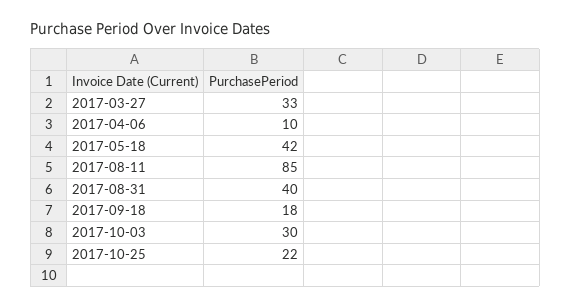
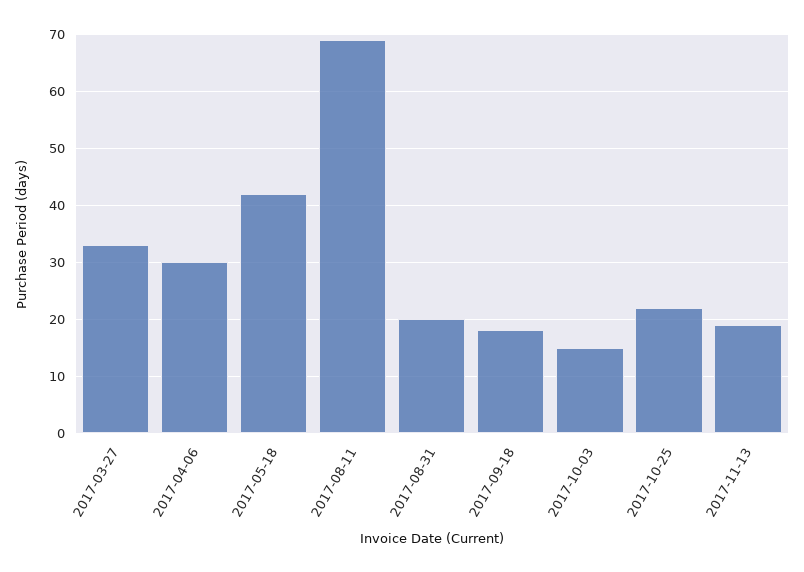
2017-04-06: 10 -> 30
2017-08-11: 85 -> 70
2017-08-31: 40 -> 20
2017-10-03: 30 -> 15
2017-11-13: none -> 20

